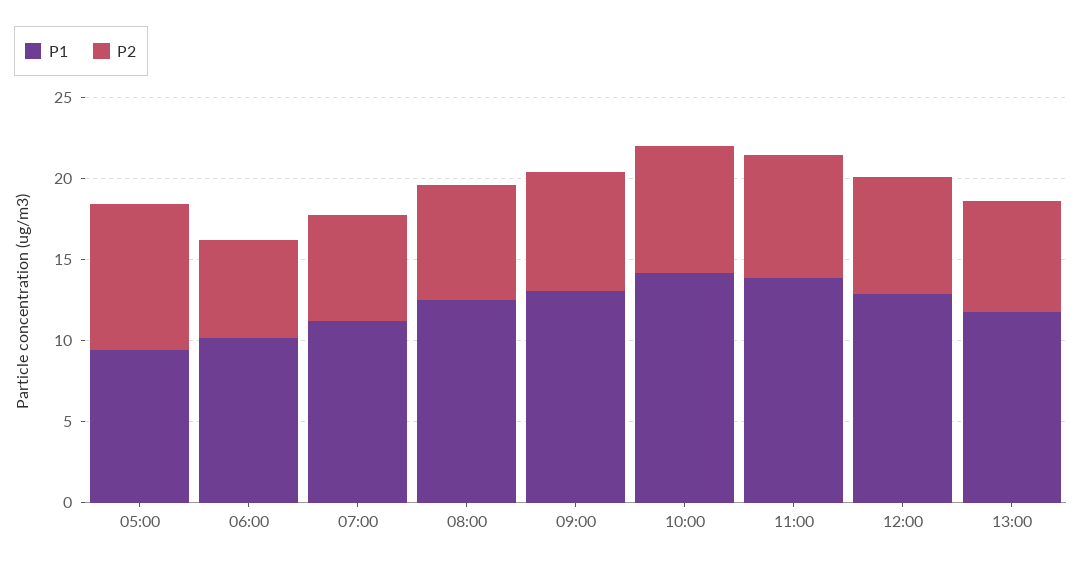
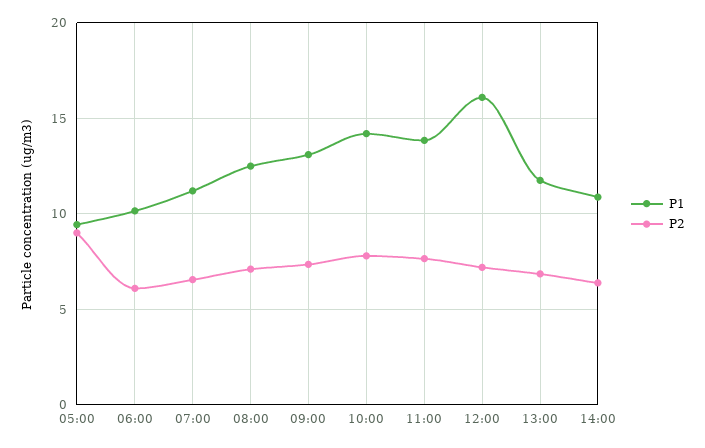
P1, 12:00: 13 -> 16
P1, 14:00: none -> 11
P2, 14:00: none -> 6.5

